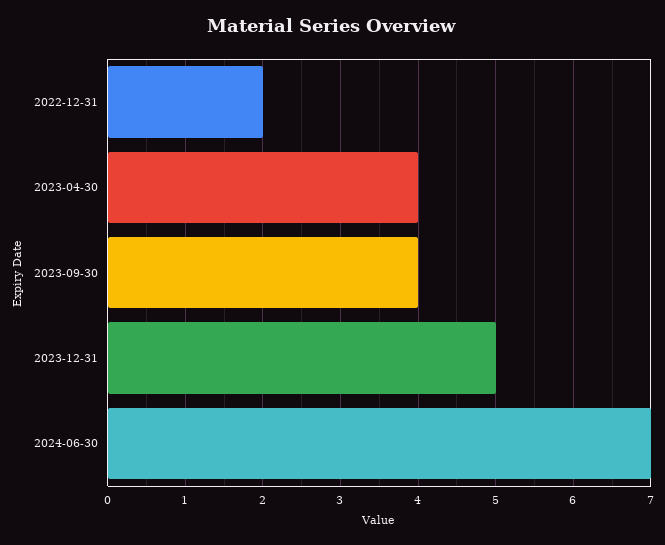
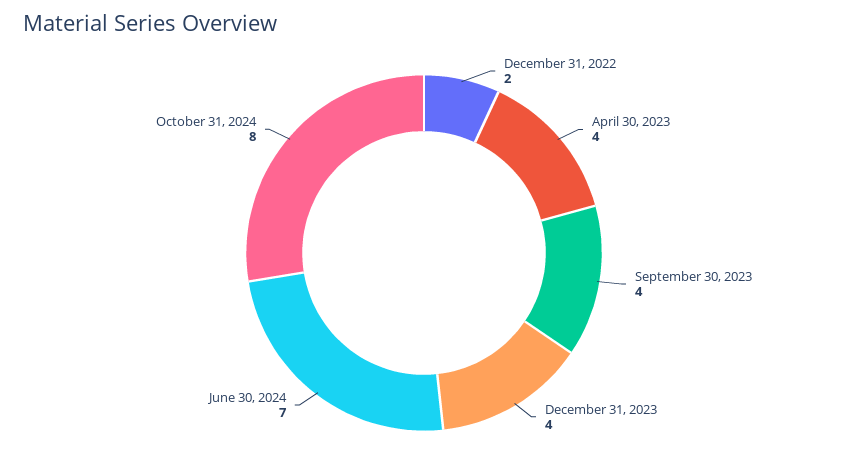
2023-12-31: 5 -> 4
October 31, 2024: none -> 8

